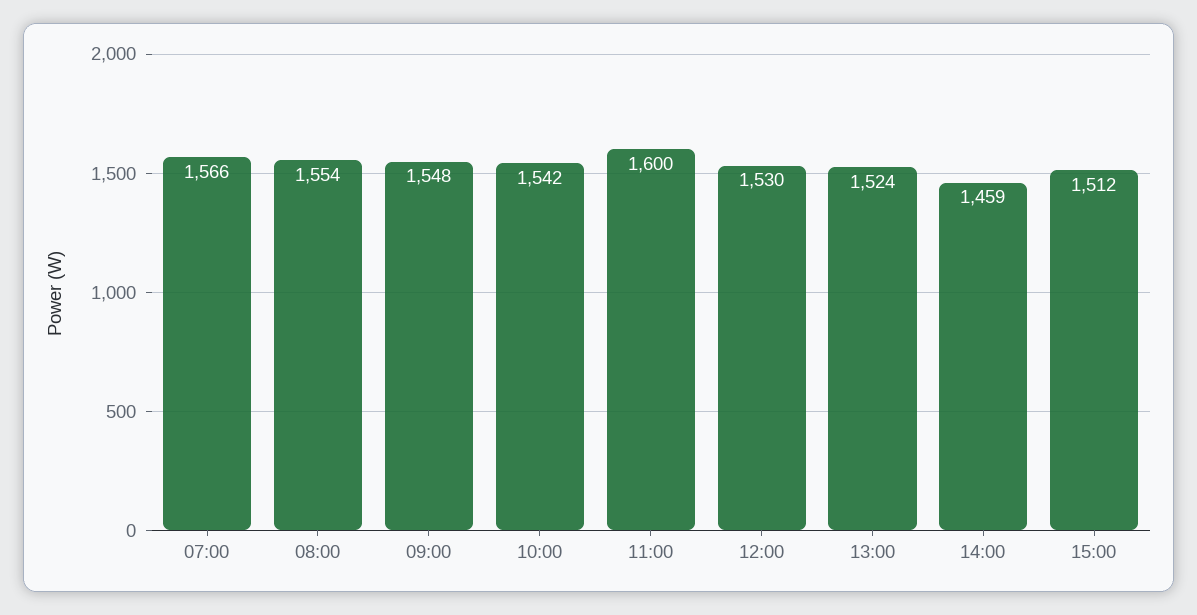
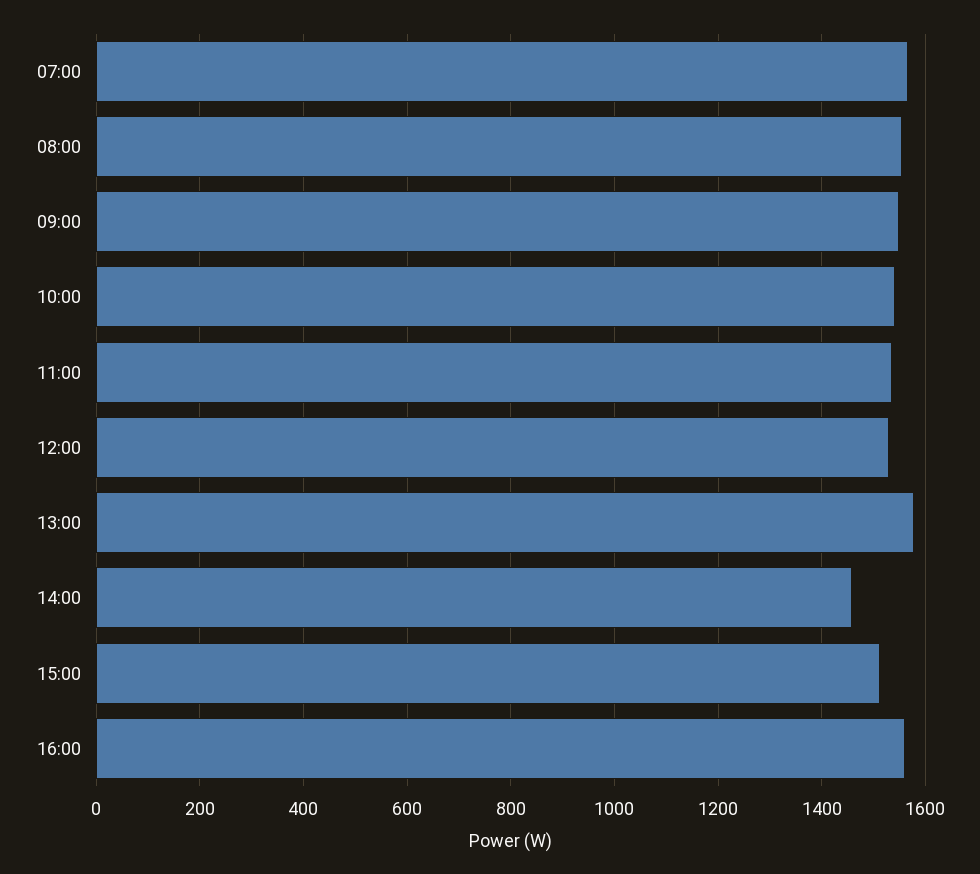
11:00: 1600 -> 1540
13:00: 1524 -> 1580
16:00: none -> 1560

